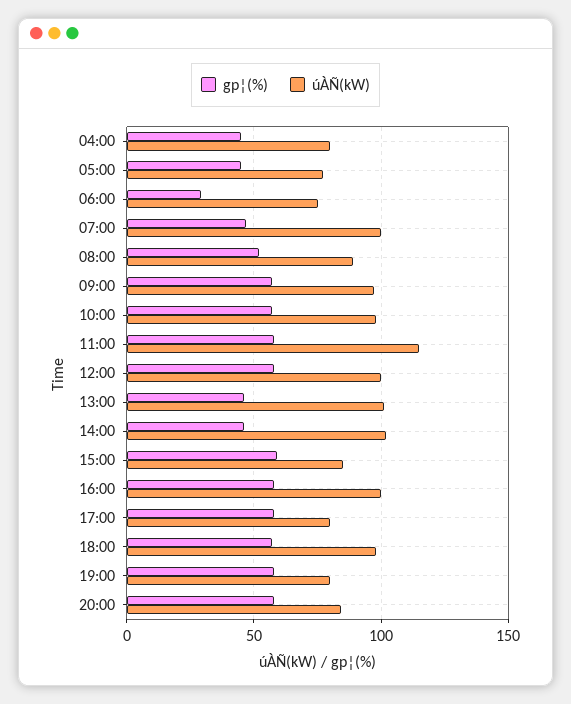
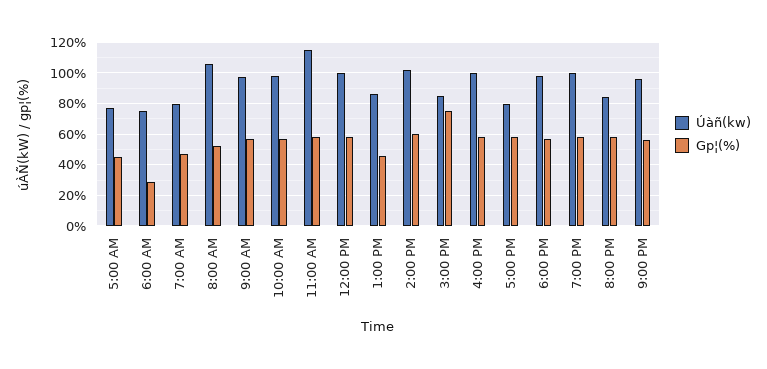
gp¦(%), 04:00: 45 -> none
úÀÑ(kW), 04:00: 80 -> none
úÀÑ(kW), 07:00: 100 -> 80
úÀÑ(kW), 08:00: 90 -> 105
úÀÑ(kW), 13:00: 100 -> 85
gp¦(%), 14:00: 45 -> 60
gp¦(%), 15:00: 60 -> 75
úÀÑ(kW), 19:00: 80 -> 100
úÀÑ(kW), 9:00 PM: none -> 95
gp¦(%), 9:00 PM: none -> 55

